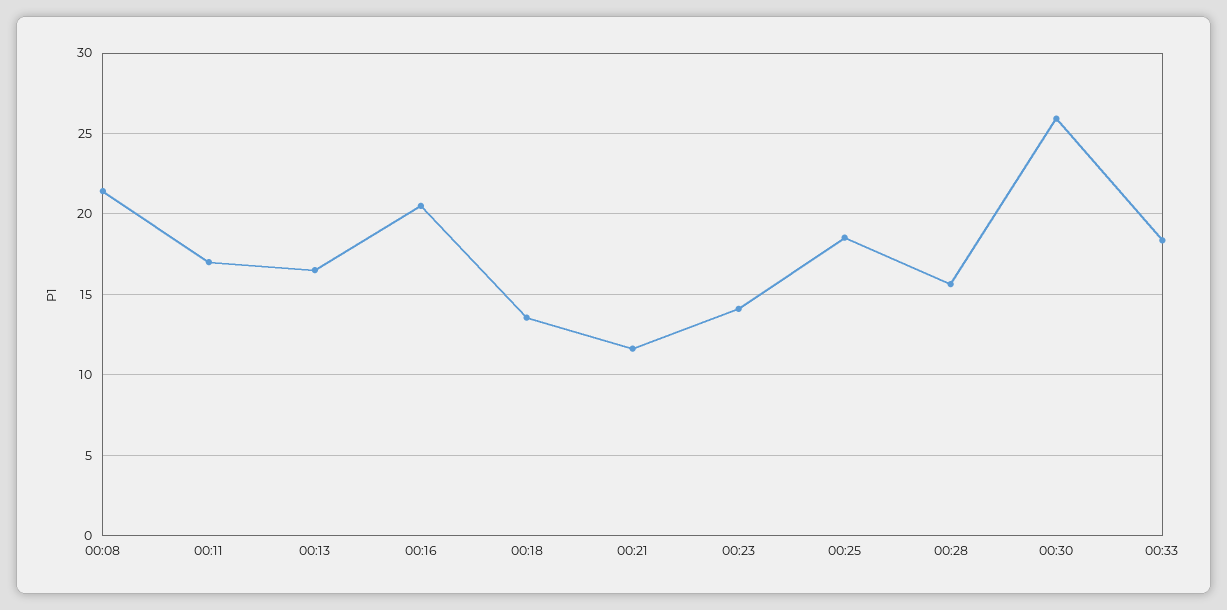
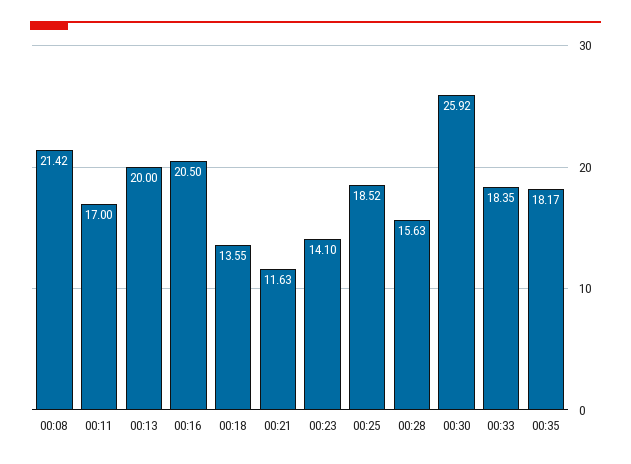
00:13: 16.5 -> 20
00:35: none -> 18.17

